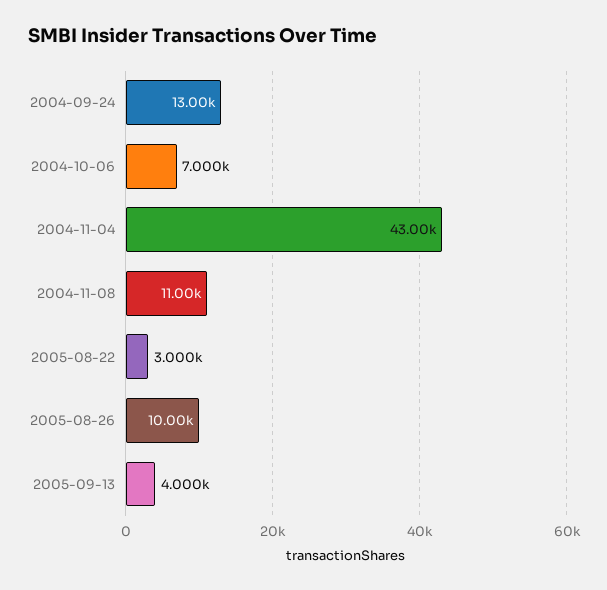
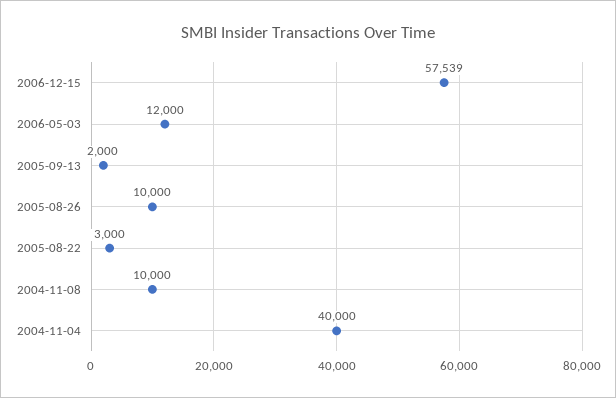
2004-09-24: 13000 -> none
2004-10-06: 7000 -> none
2004-11-04: 43000 -> 40000
2004-11-08: 11000 -> 10000
2005-09-13: 4000 -> 2000
2006-12-15: none -> 57539
2006-05-03: none -> 12000

